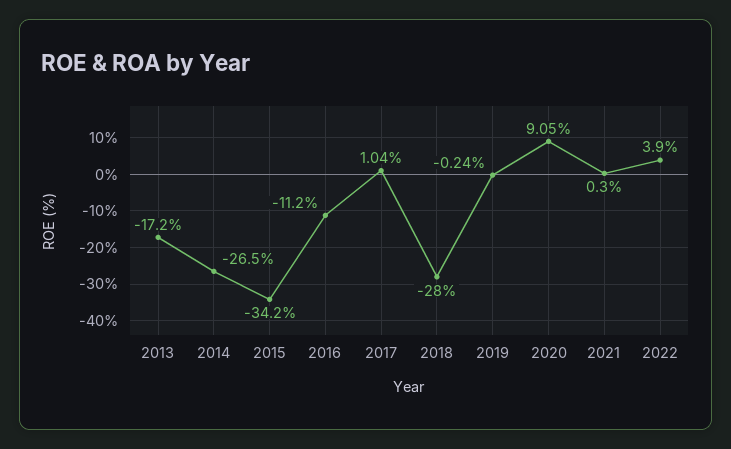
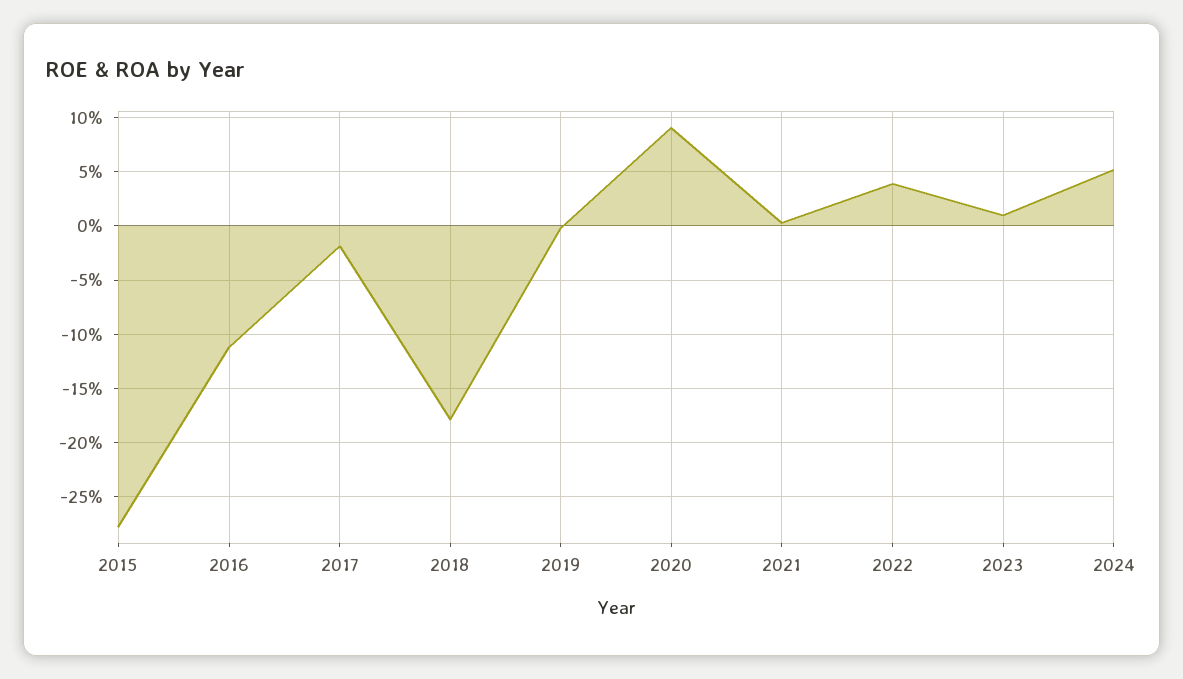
2013: -17.2 -> none
2014: -26.5 -> none
2015: -34.2 -> -28
2017: 1.04 -> -2
2018: -28 -> -18
2023: none -> 1
2024: none -> 5

